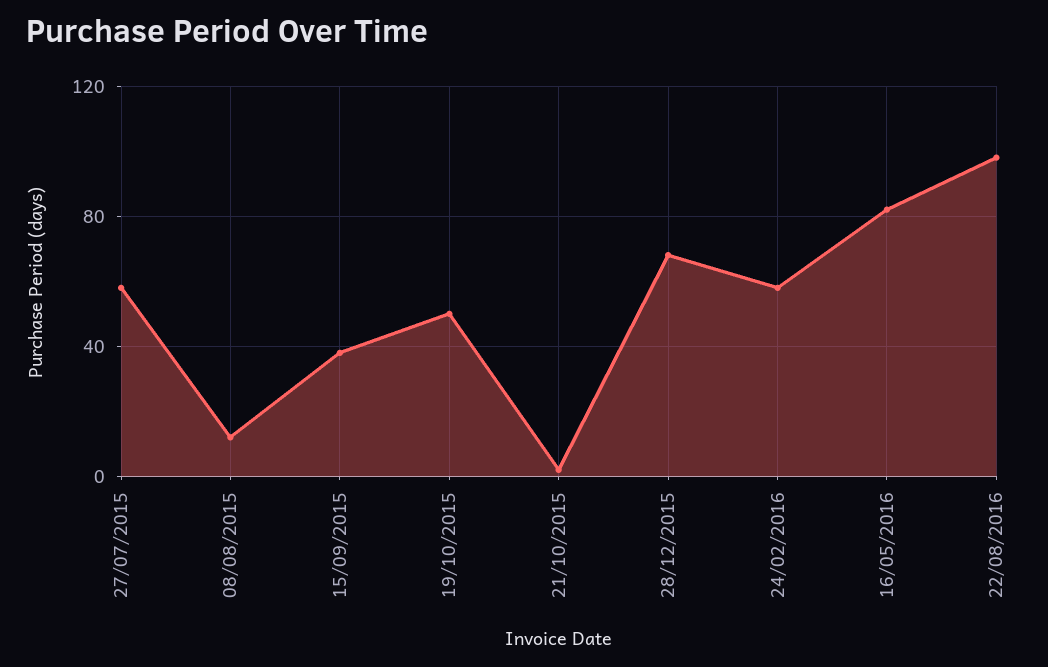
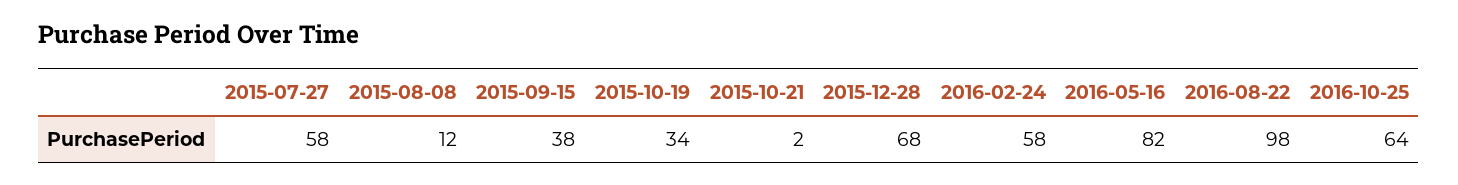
19/10/2015: 50 -> 34
2016-10-25: none -> 64

